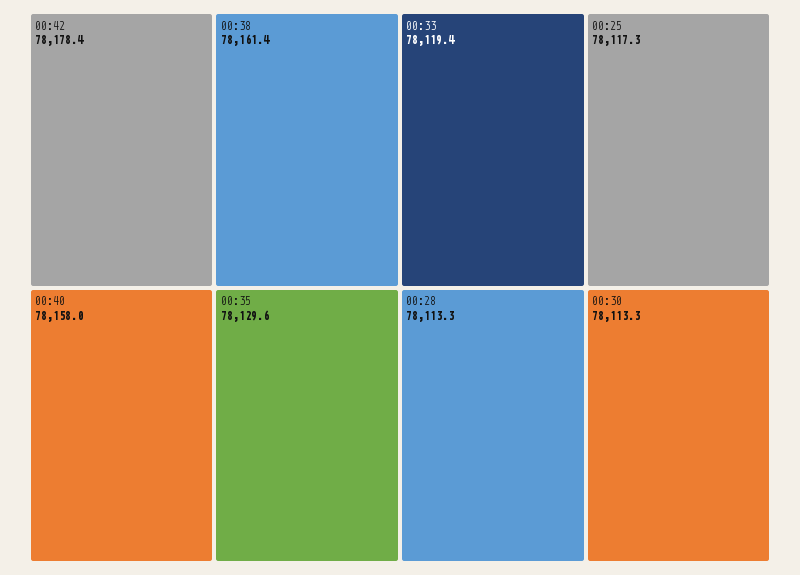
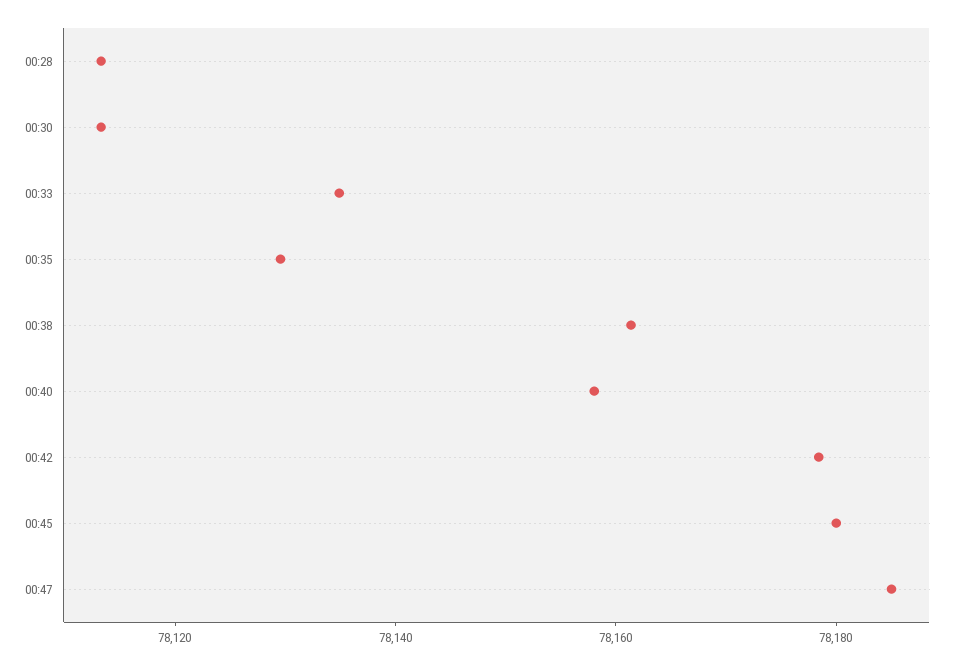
00:33: 78119.4 -> 78135
00:25: 78117.3 -> none
00:45: none -> 78180
00:47: none -> 78185

